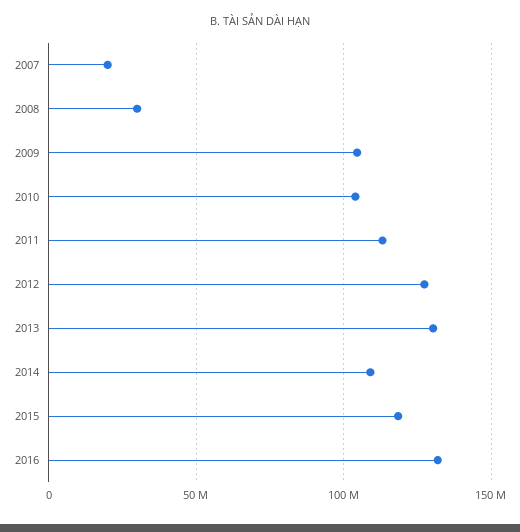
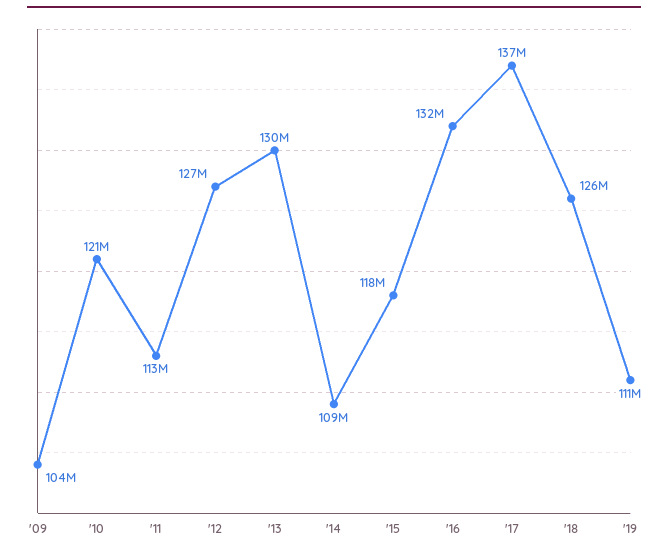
2007: 20000000 -> none
2008: 30000000 -> none
2010: 105000000 -> 121000000
'17: none -> 137000000
'18: none -> 126000000
'19: none -> 111000000

